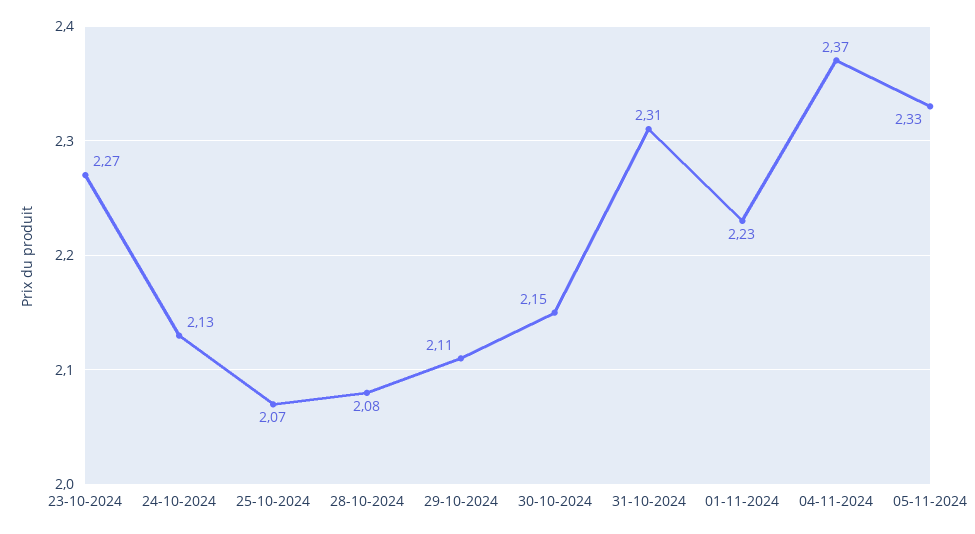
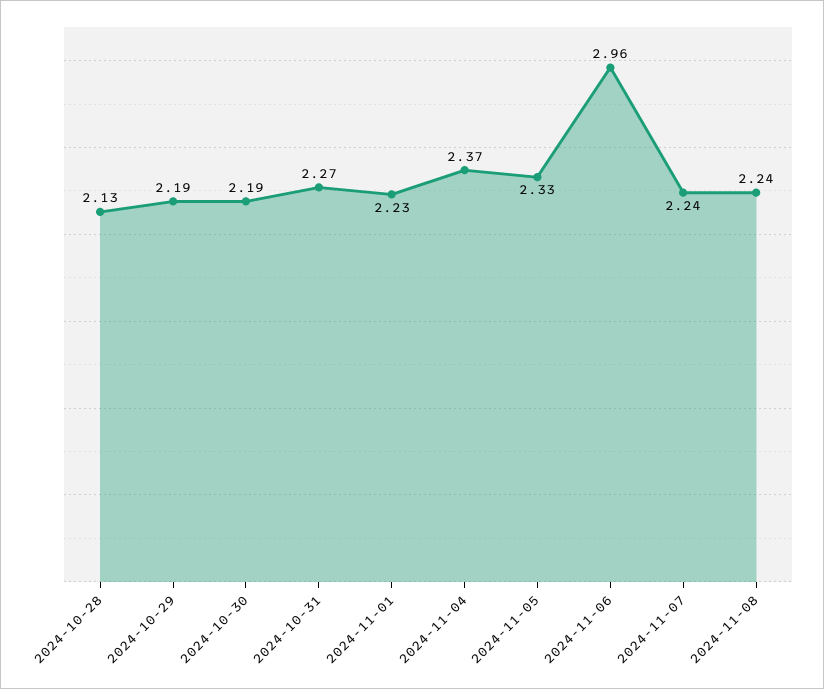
23-10-2024: 2.27 -> none
24-10-2024: 2.13 -> none
25-10-2024: 2.07 -> none
28-10-2024: 2.08 -> 2.13
29-10-2024: 2.11 -> 2.19
30-10-2024: 2.15 -> 2.19
31-10-2024: 2.31 -> 2.27
2024-11-06: none -> 2.96
2024-11-07: none -> 2.24
2024-11-08: none -> 2.24

